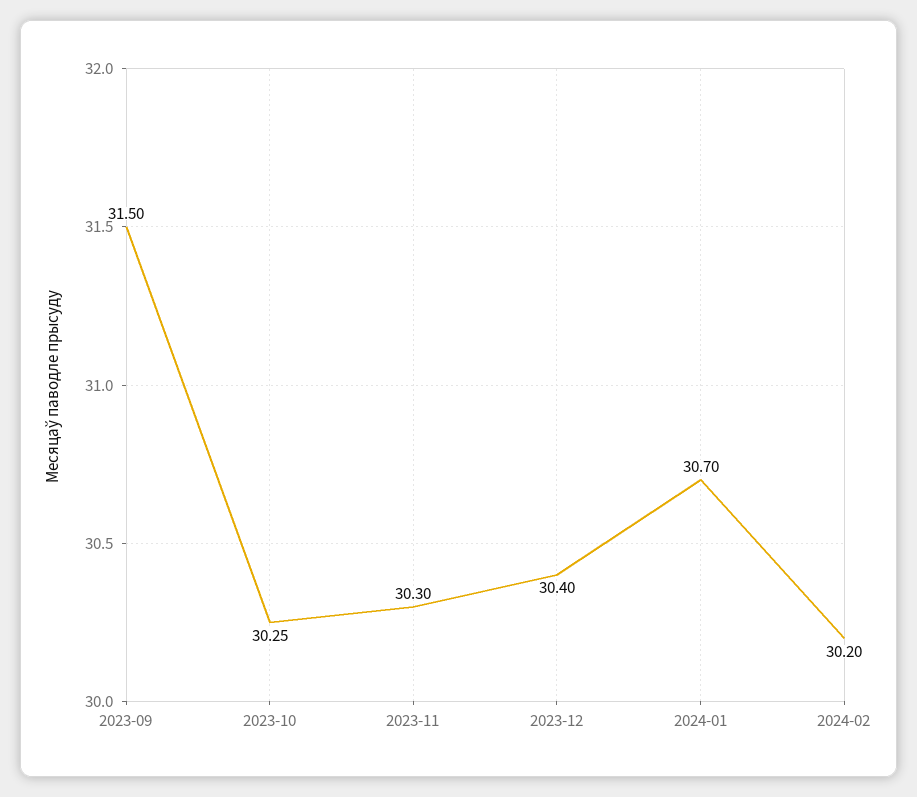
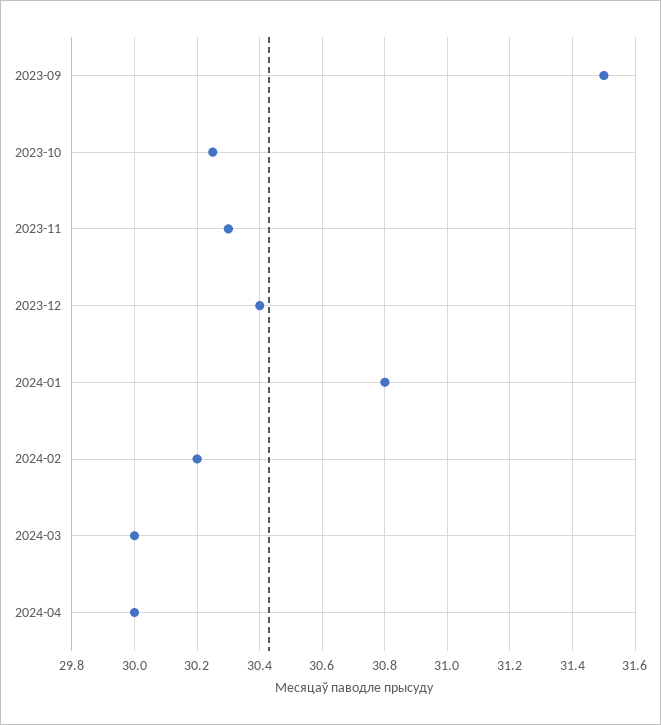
2024-01: 30.7 -> 30.8
2024-03: none -> 30
2024-04: none -> 30

